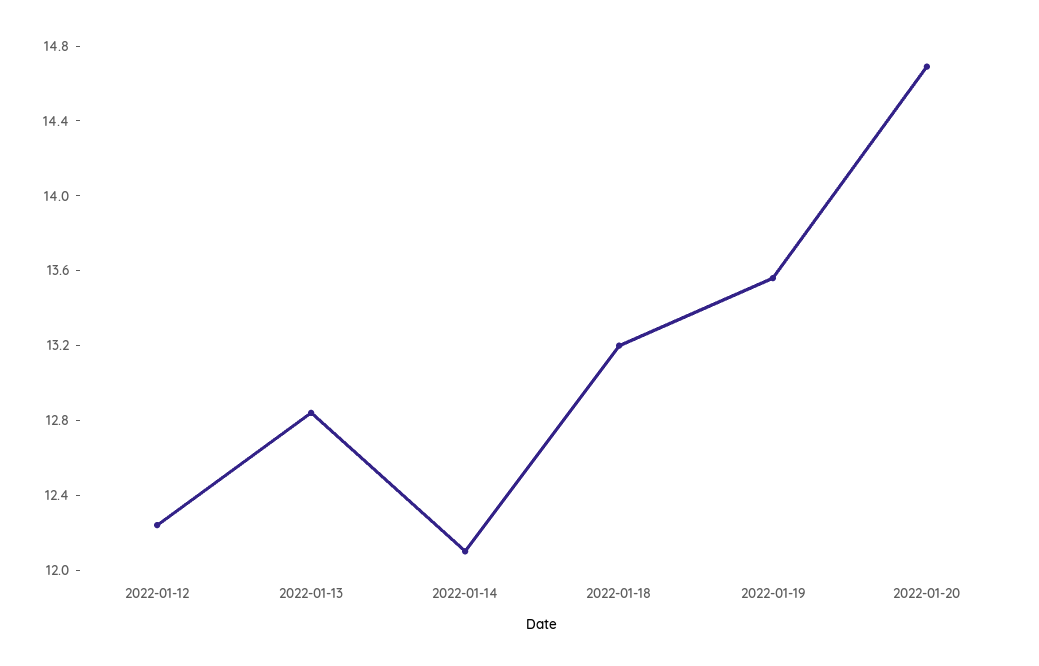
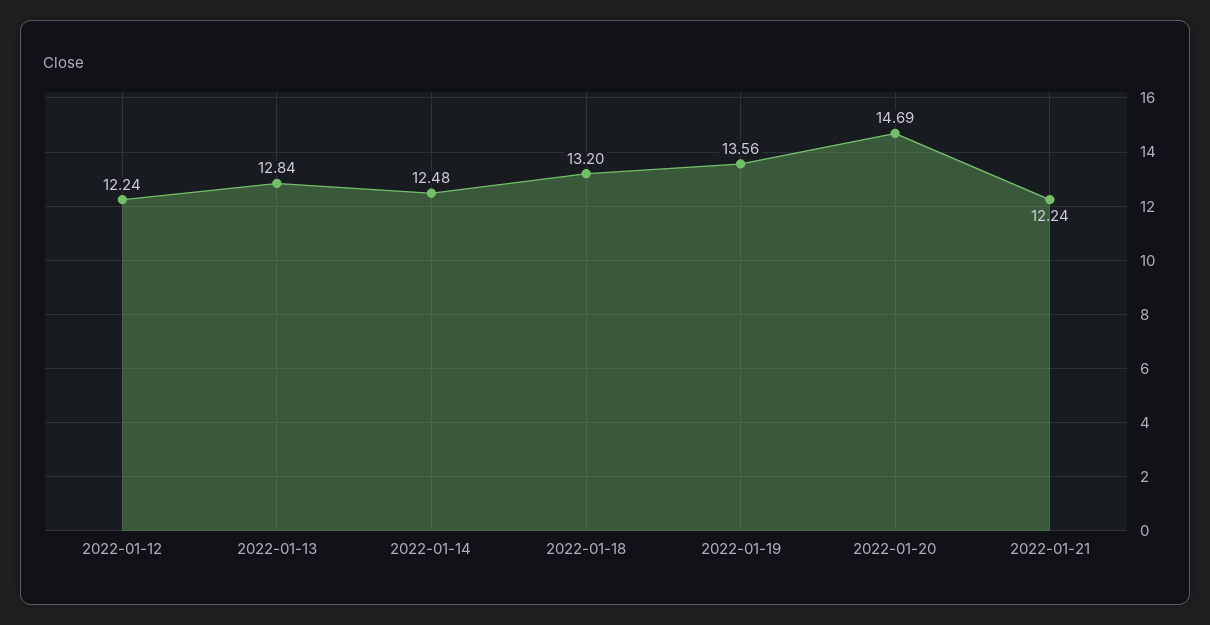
2022-01-14: 12.1 -> 12.48
2022-01-21: none -> 12.24

